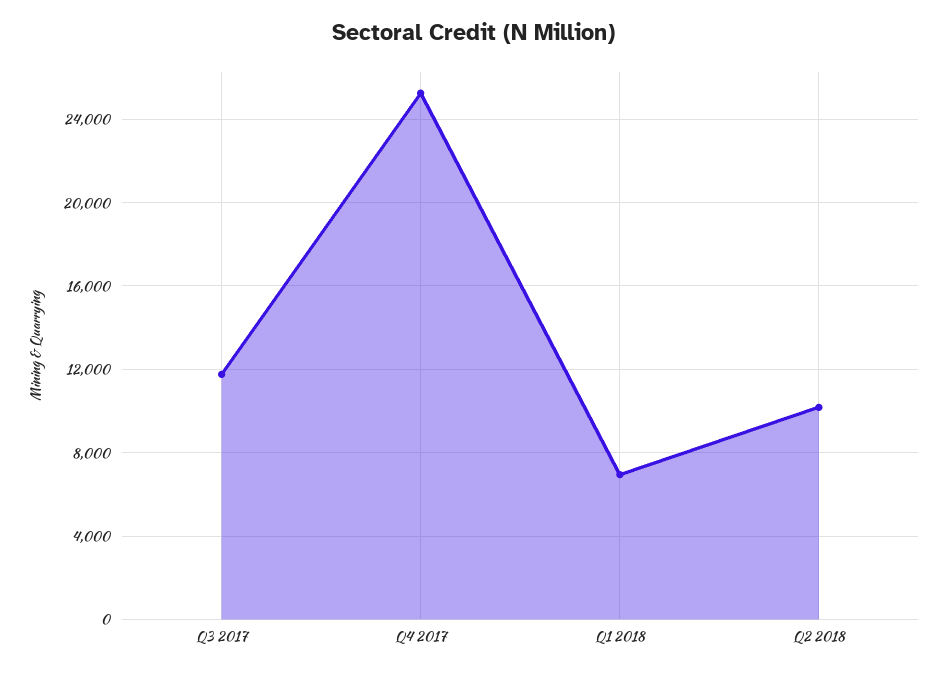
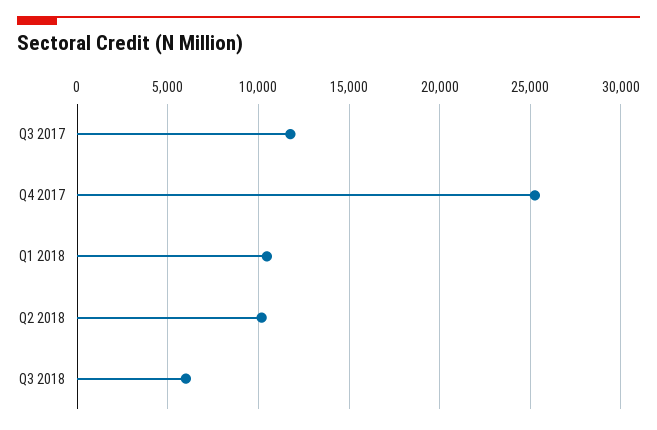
Q1 2018: 7000 -> 10500
Q3 2018: none -> 6000

